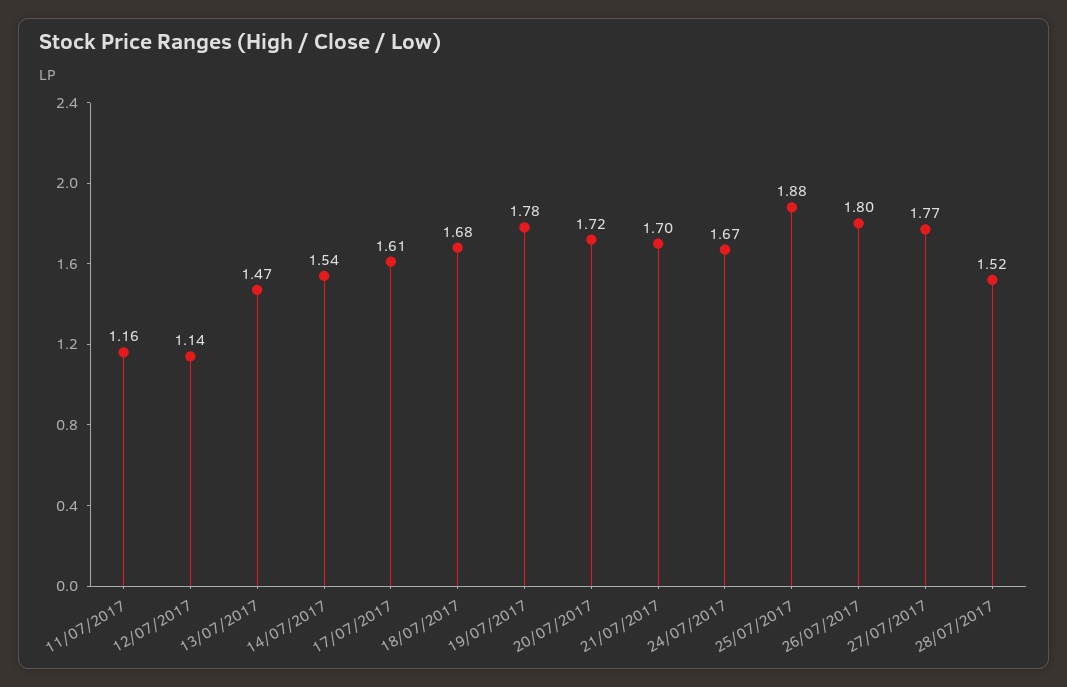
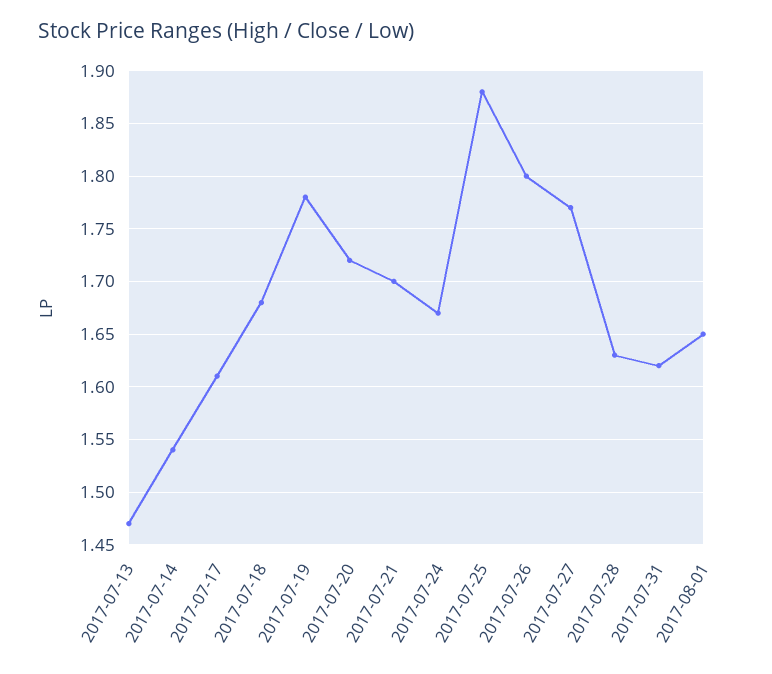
11/07/2017: 1.16 -> none
12/07/2017: 1.14 -> none
28/07/2017: 1.52 -> 1.63
2017-07-31: none -> 1.62
2017-08-01: none -> 1.65

